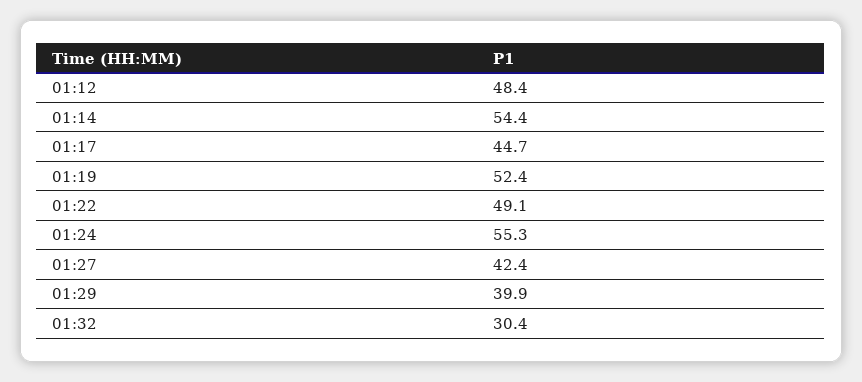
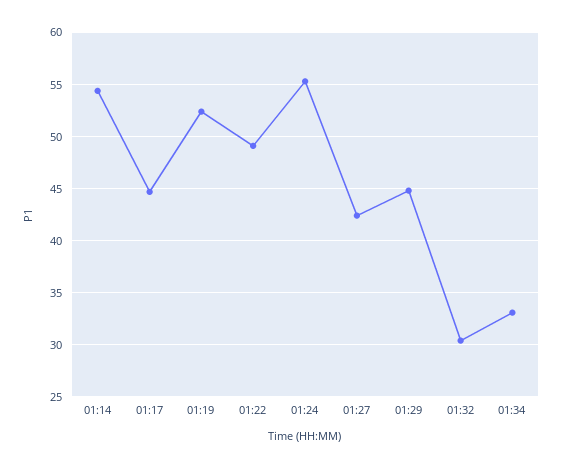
01:12: 48.4 -> none
01:29: 39.9 -> 45
01:34: none -> 33

